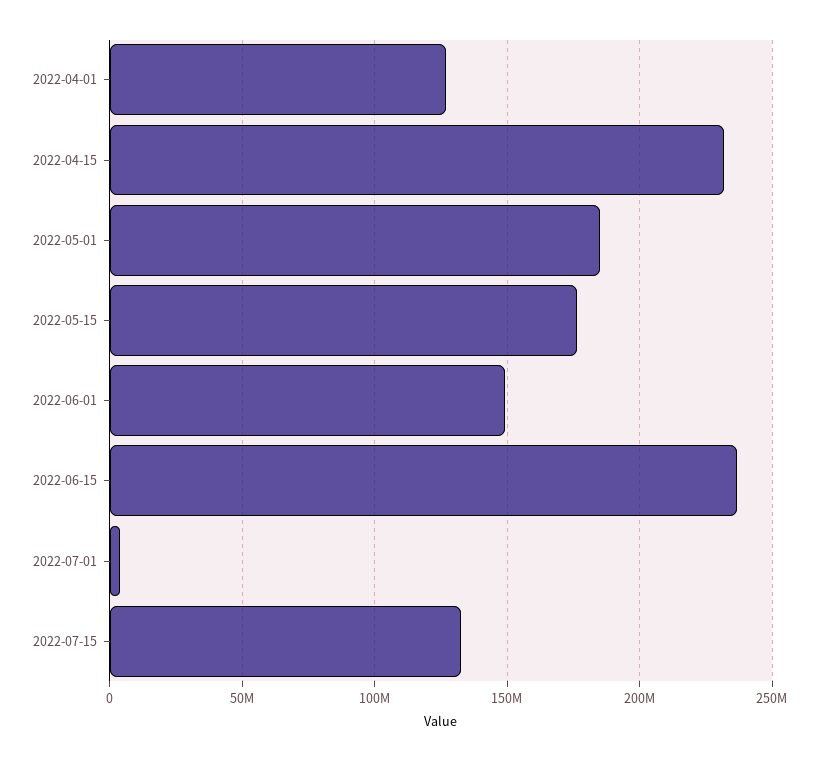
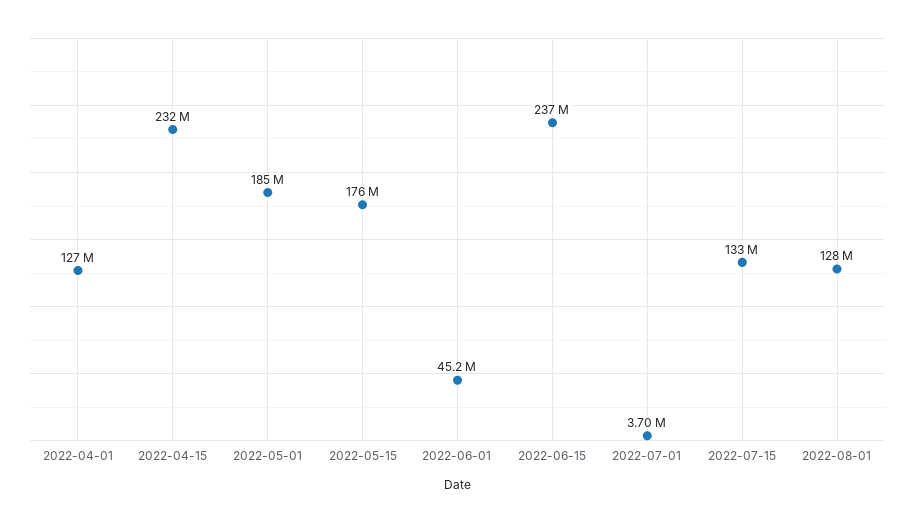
2022-06-01: 150000000 -> 45200000
2022-08-01: none -> 128000000

